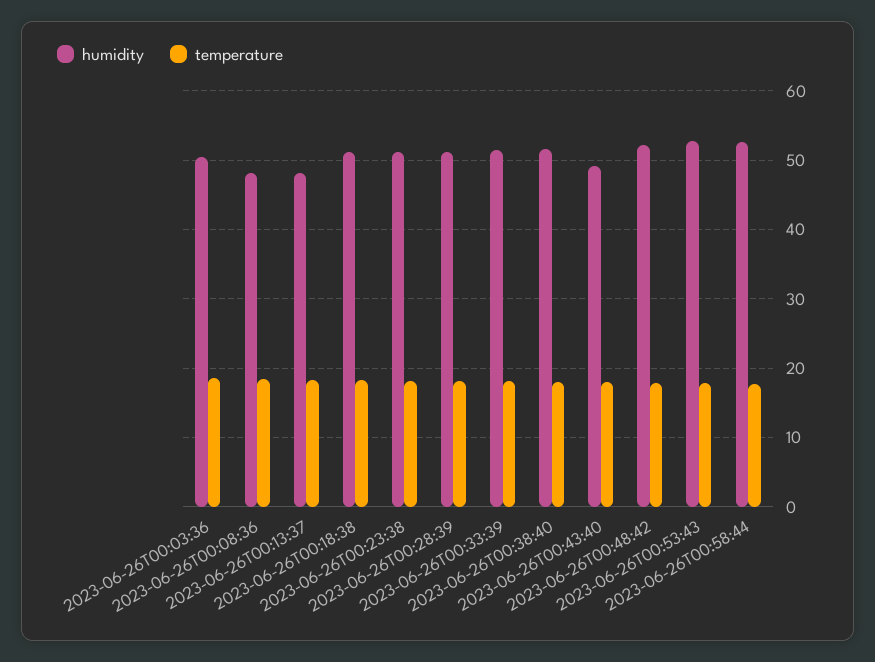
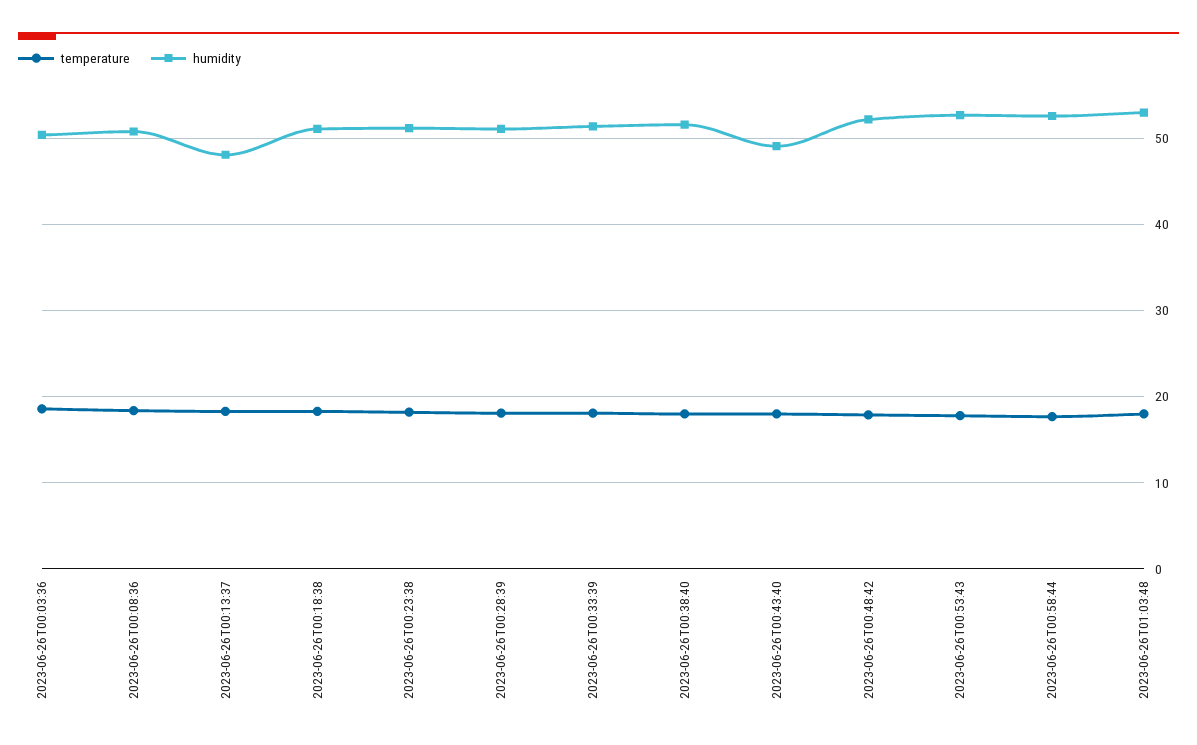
humidity, 2023-06-26T00:08:36: 48 -> 51
temperature, 2023-06-26T01:03:48: none -> 18
humidity, 2023-06-26T01:03:48: none -> 53

